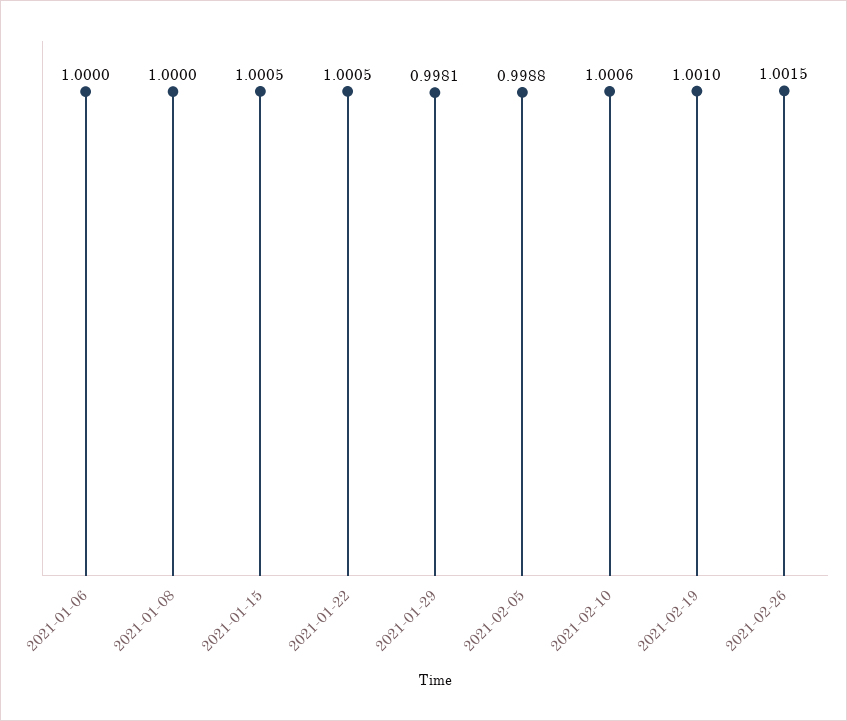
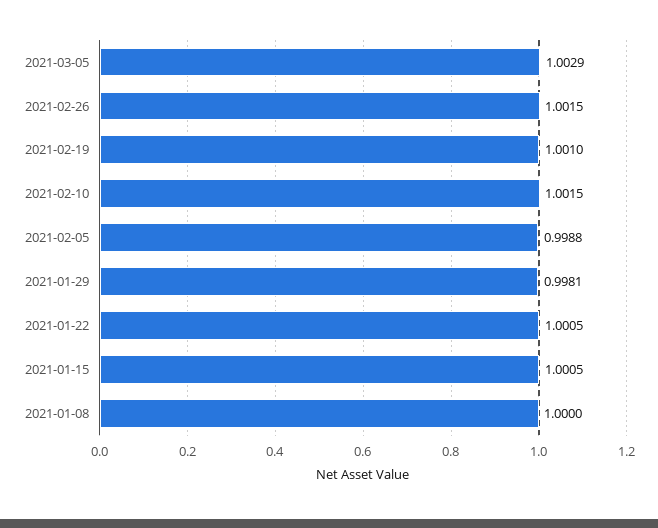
2021-01-06: 1 -> none
2021-02-10: 1.0006 -> 1.0015
2021-03-05: none -> 1.0029

